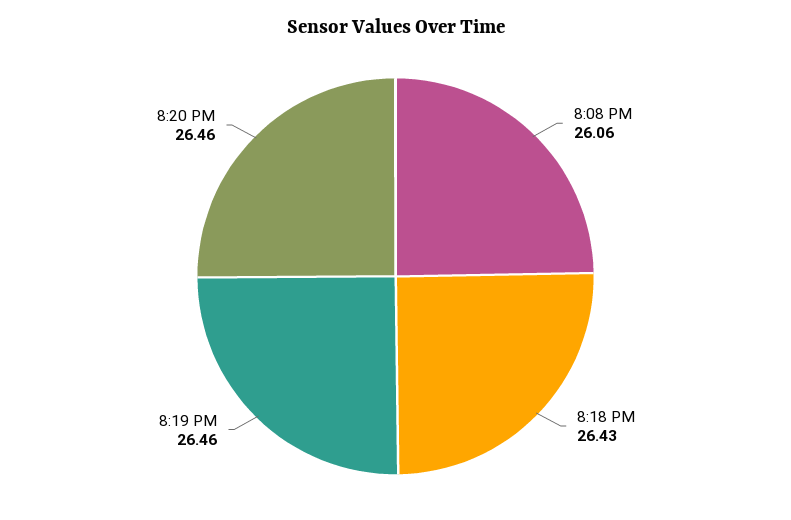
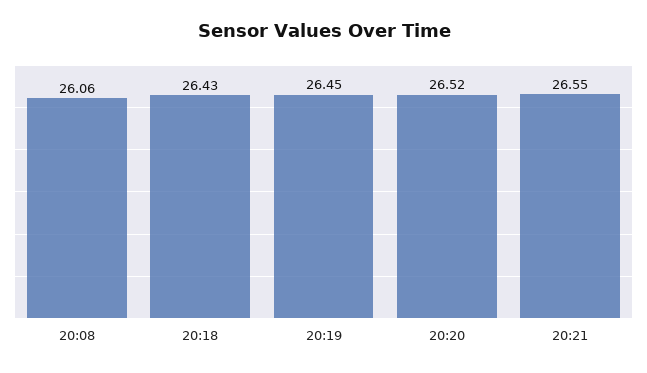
8:19 PM: 26.46 -> 26.45
8:20 PM: 26.46 -> 26.52
20:21: none -> 26.55

